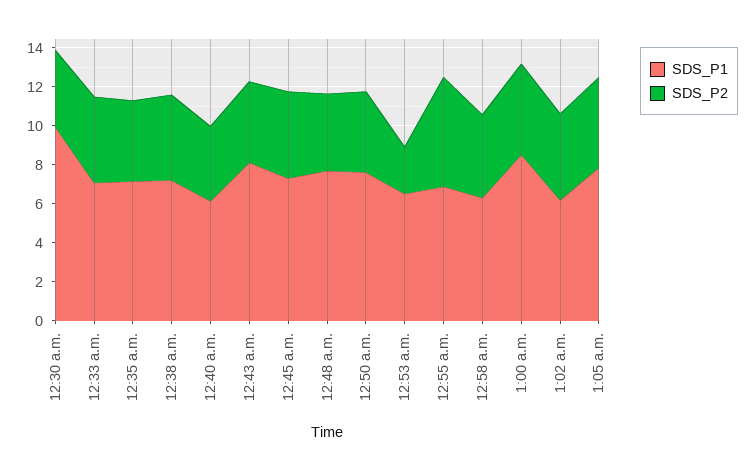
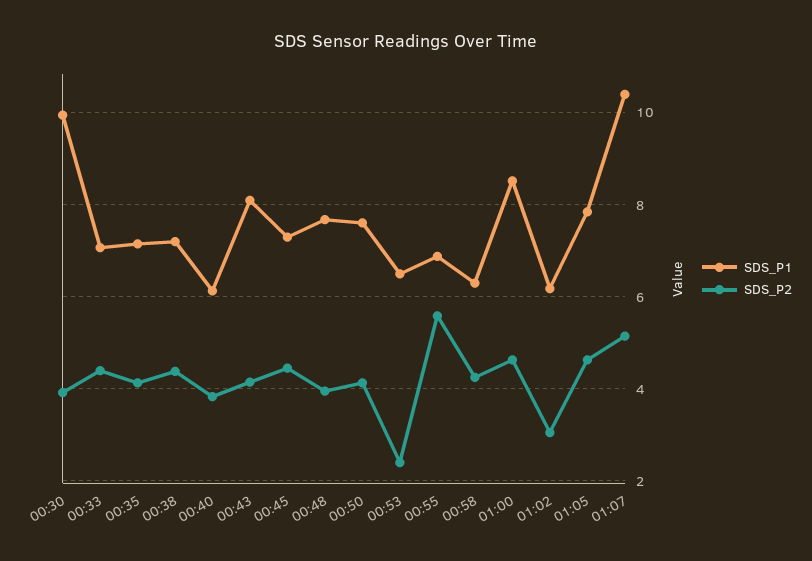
SDS_P2, 1:02 a.m.: 4.5 -> 3
SDS_P1, 01:07: none -> 10.4
SDS_P2, 01:07: none -> 5.2

